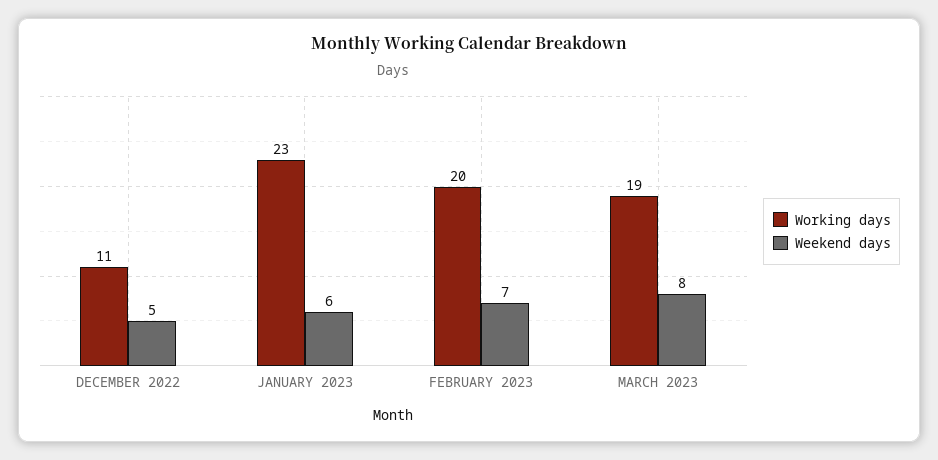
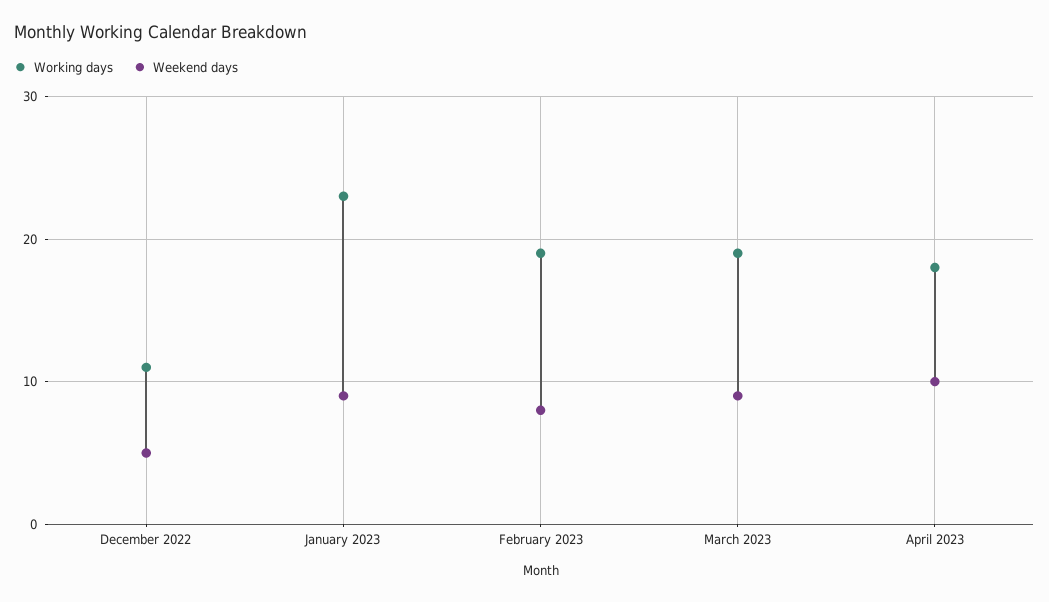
Weekend days, JANUARY 2023: 6 -> 9
Working days, FEBRUARY 2023: 20 -> 19
Weekend days, FEBRUARY 2023: 7 -> 8
Weekend days, MARCH 2023: 8 -> 9
Working days, April 2023: none -> 18
Weekend days, April 2023: none -> 10

